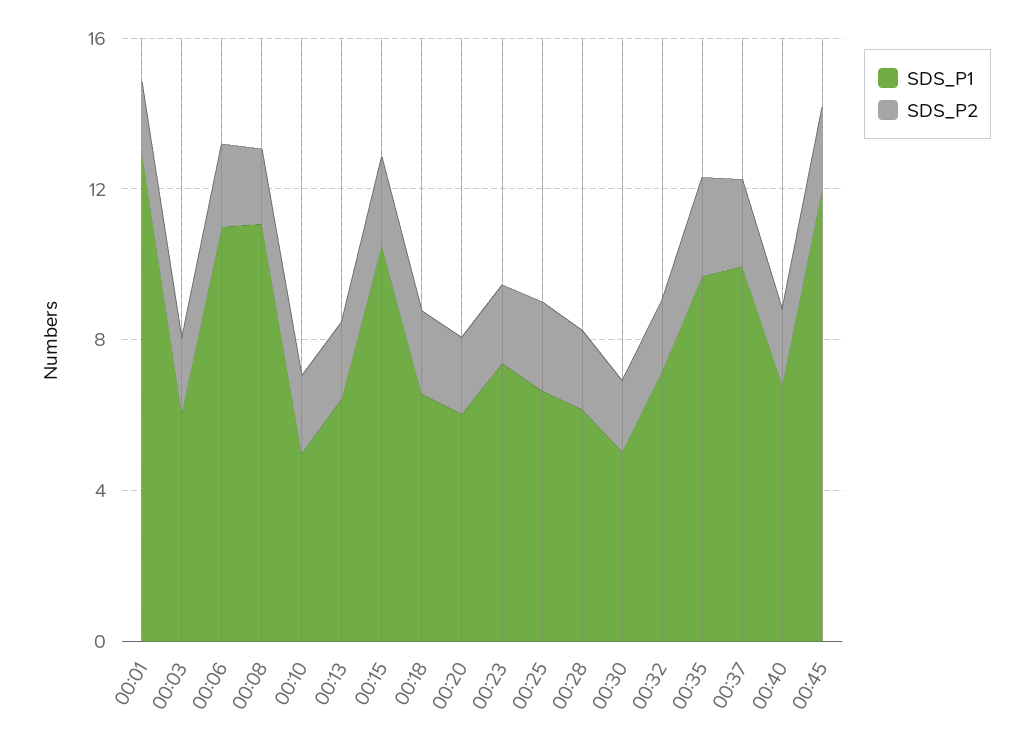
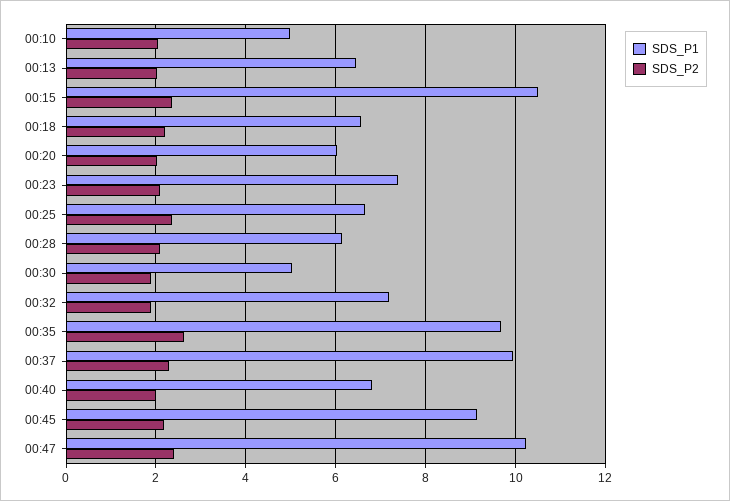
SDS_P1, 00:01: 13 -> none
SDS_P2, 00:01: 2 -> none
SDS_P1, 00:03: 6 -> none
SDS_P2, 00:03: 2 -> none
SDS_P1, 00:06: 11 -> none
SDS_P2, 00:06: 2 -> none
SDS_P1, 00:08: 11 -> none
SDS_P2, 00:08: 2 -> none
SDS_P1, 00:45: 12 -> 9.2
SDS_P1, 00:47: none -> 10.2
SDS_P2, 00:47: none -> 2.4

